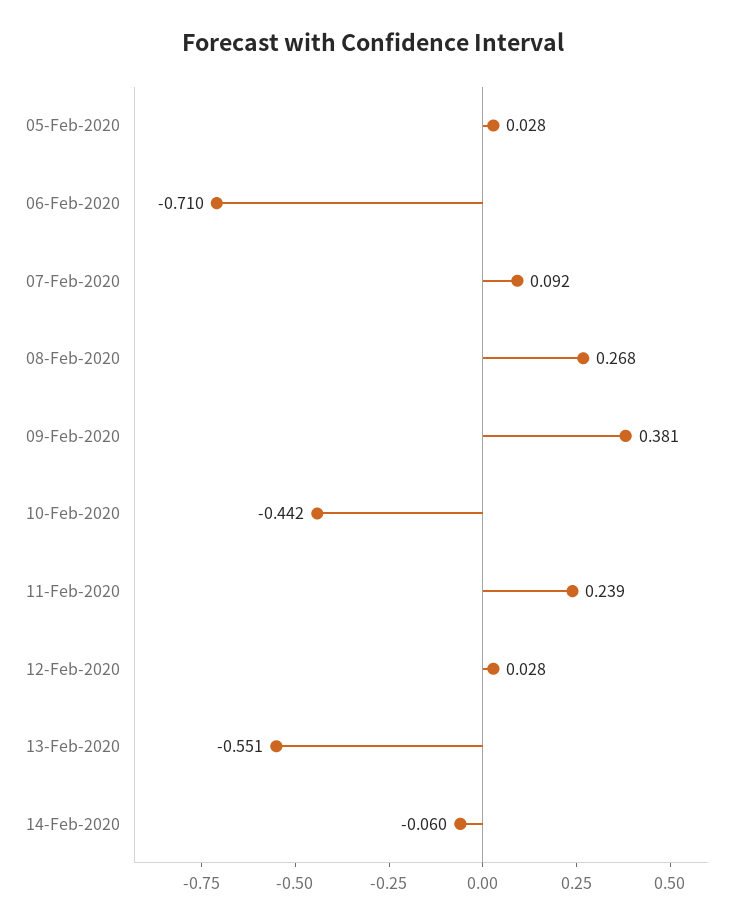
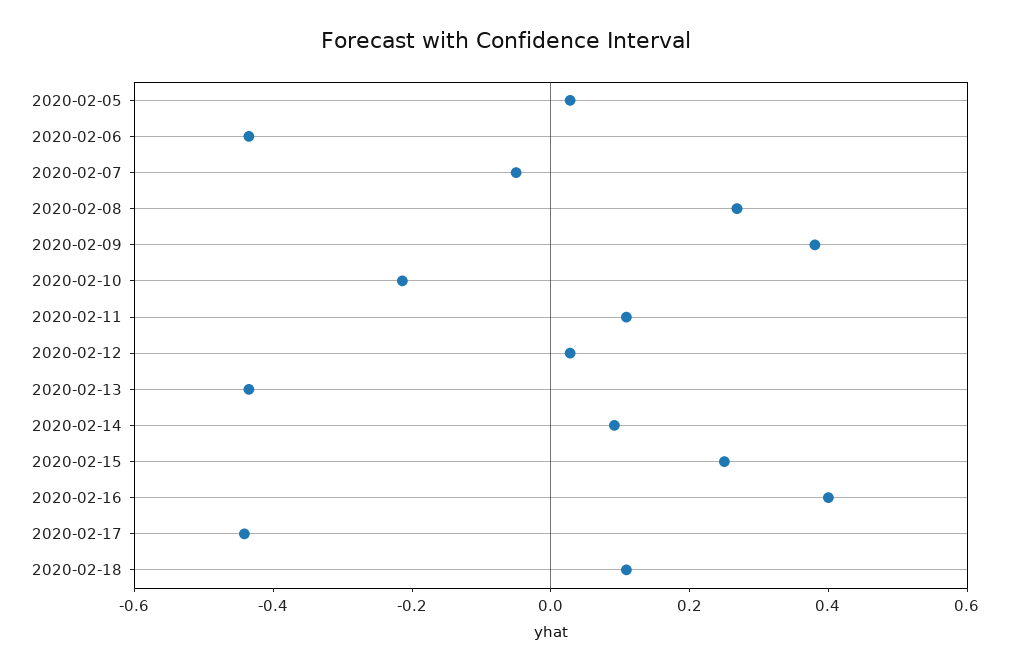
06-Feb-2020: -0.71 -> -0.45
07-Feb-2020: 0.092 -> -0.05
10-Feb-2020: -0.442 -> -0.2
11-Feb-2020: 0.239 -> 0.1
13-Feb-2020: -0.551 -> -0.45
14-Feb-2020: -0.06 -> 0.1
2020-02-15: none -> 0.25
2020-02-16: none -> 0.4
2020-02-17: none -> -0.45
2020-02-18: none -> 0.1

